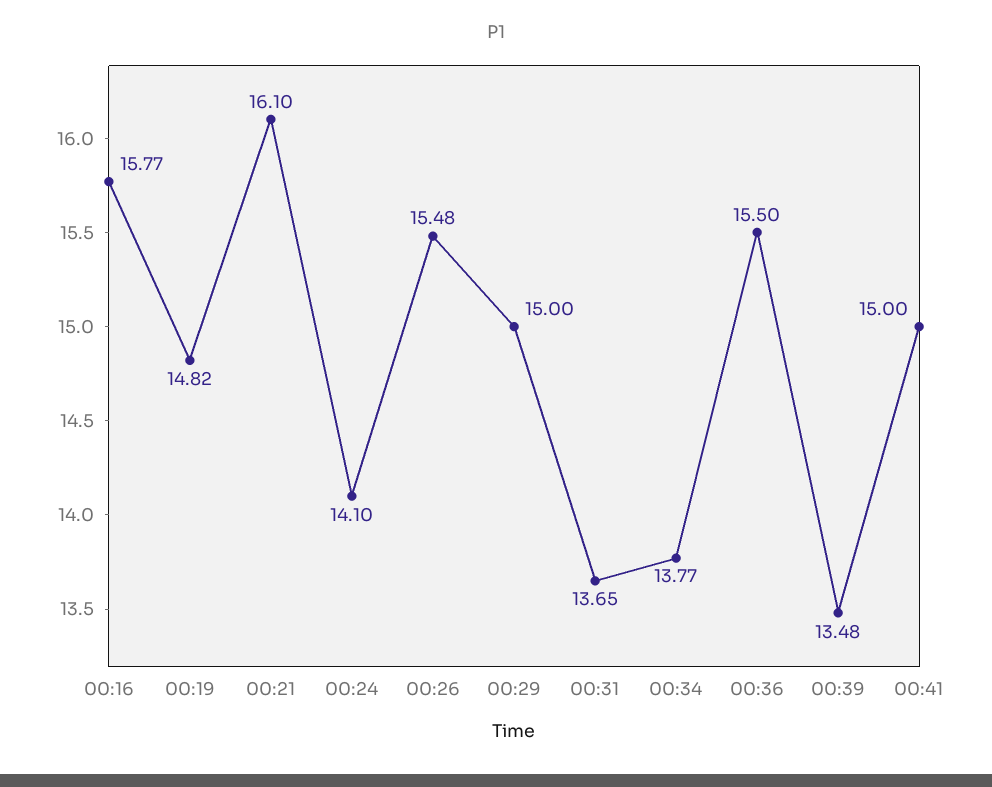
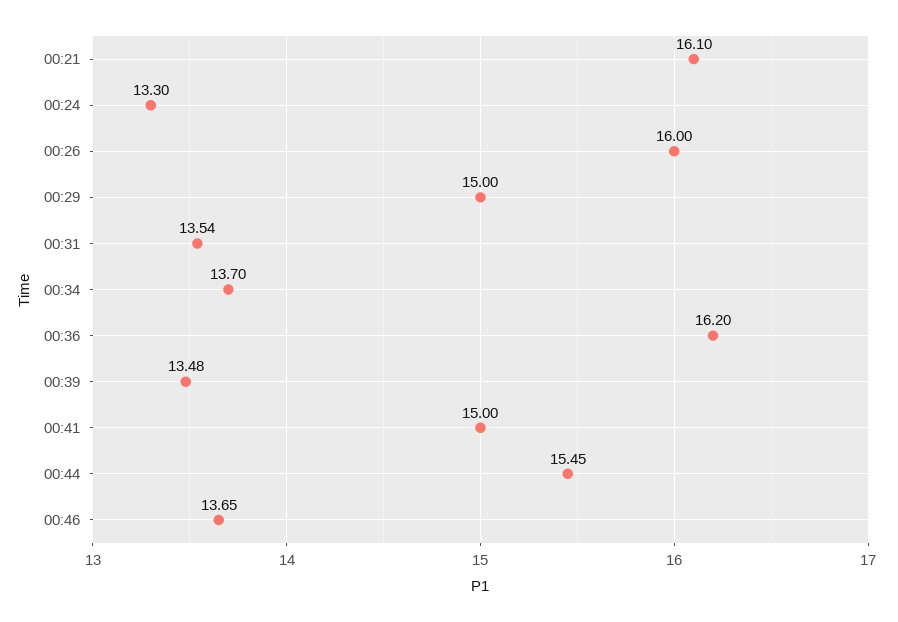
00:16: 15.77 -> none
00:19: 14.82 -> none
00:24: 14.1 -> 13.3
00:26: 15.48 -> 16
00:31: 13.65 -> 13.54
00:34: 13.77 -> 13.7
00:36: 15.5 -> 16.2
00:44: none -> 15.45
00:46: none -> 13.65

